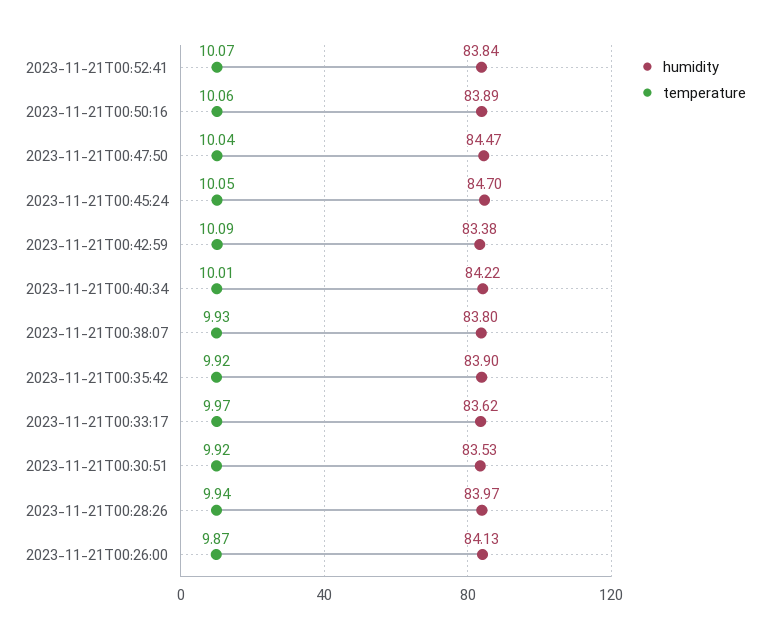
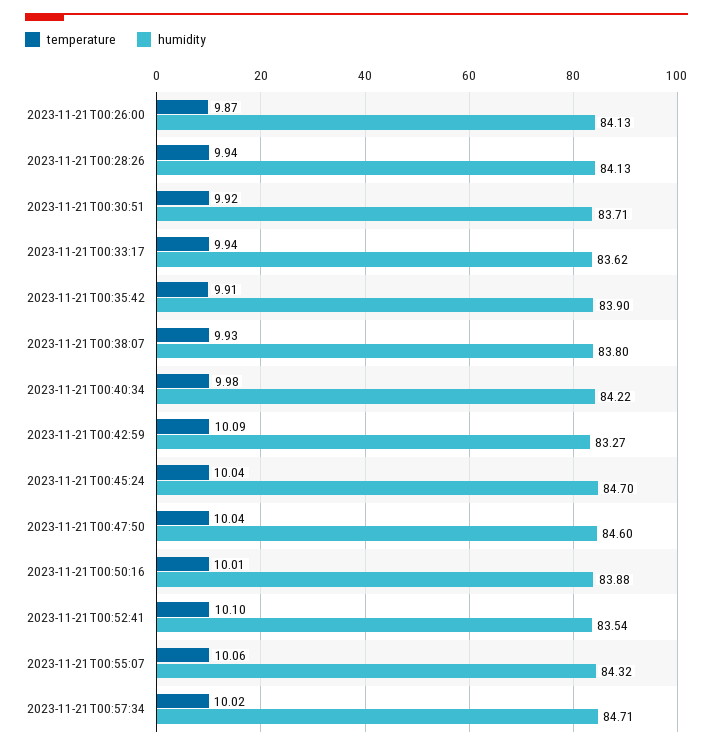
humidity, 2023-11-21T00:52:41: 83.84 -> 83.54
temperature, 2023-11-21T00:52:41: 10.07 -> 10.1
humidity, 2023-11-21T00:50:16: 83.89 -> 83.88
temperature, 2023-11-21T00:50:16: 10.06 -> 10.01
humidity, 2023-11-21T00:47:50: 84.47 -> 84.6
temperature, 2023-11-21T00:45:24: 10.05 -> 10.04
humidity, 2023-11-21T00:42:59: 83.38 -> 83.27
temperature, 2023-11-21T00:40:34: 10.01 -> 9.98
temperature, 2023-11-21T00:35:42: 9.92 -> 9.91
temperature, 2023-11-21T00:33:17: 9.97 -> 9.94
humidity, 2023-11-21T00:30:51: 83.53 -> 83.71
humidity, 2023-11-21T00:28:26: 83.97 -> 84.13
temperature, 2023-11-21T00:55:07: none -> 10.06
humidity, 2023-11-21T00:55:07: none -> 84.32
temperature, 2023-11-21T00:57:34: none -> 10.02
humidity, 2023-11-21T00:57:34: none -> 84.71

